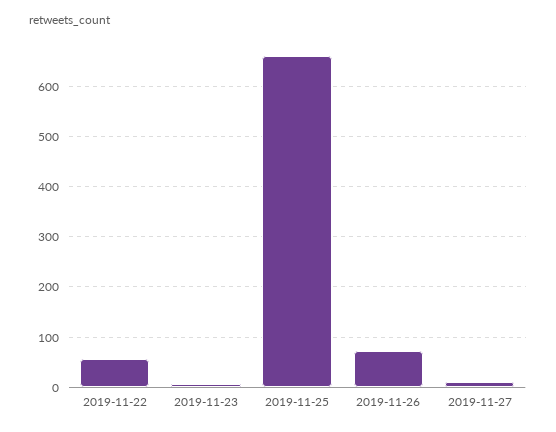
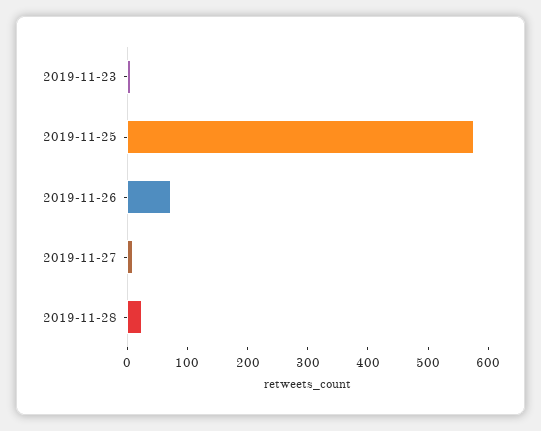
2019-11-22: 60 -> none
2019-11-25: 660 -> 580
2019-11-28: none -> 20

